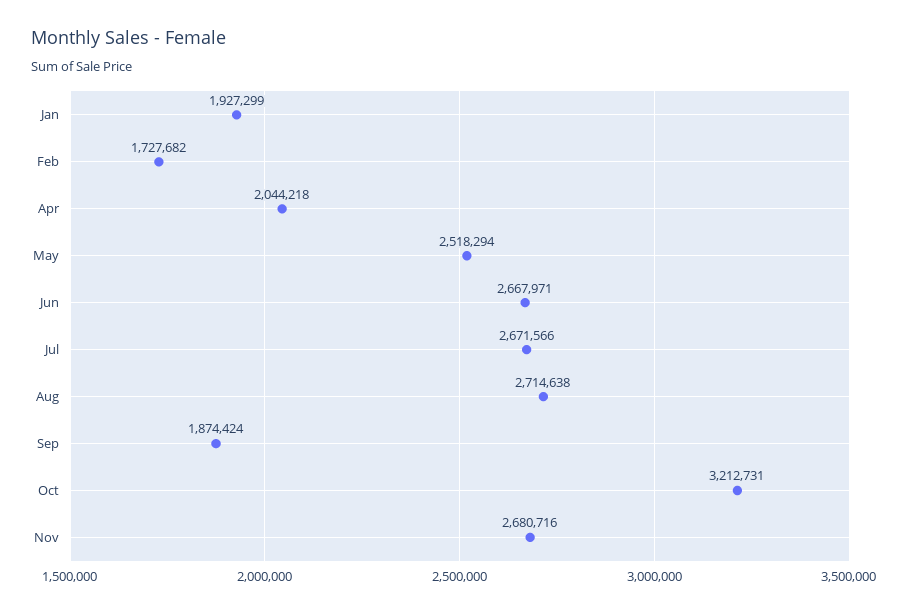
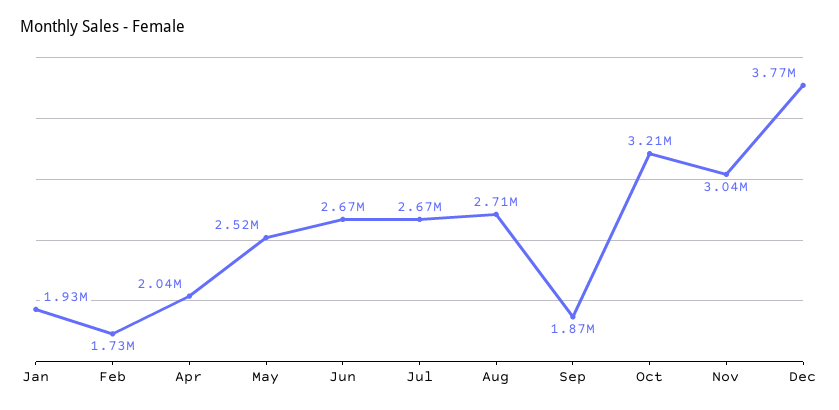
Nov: 2680716 -> 3040000
Dec: none -> 3770000

